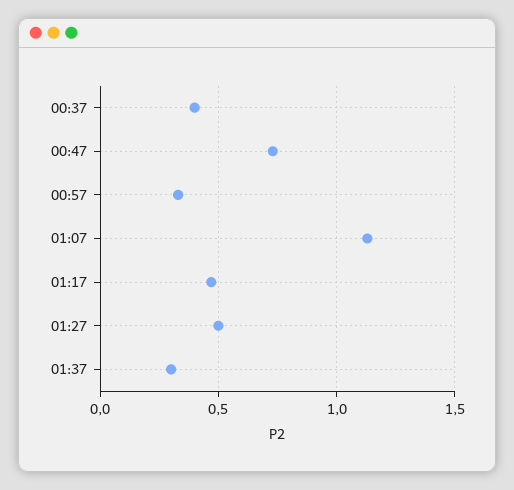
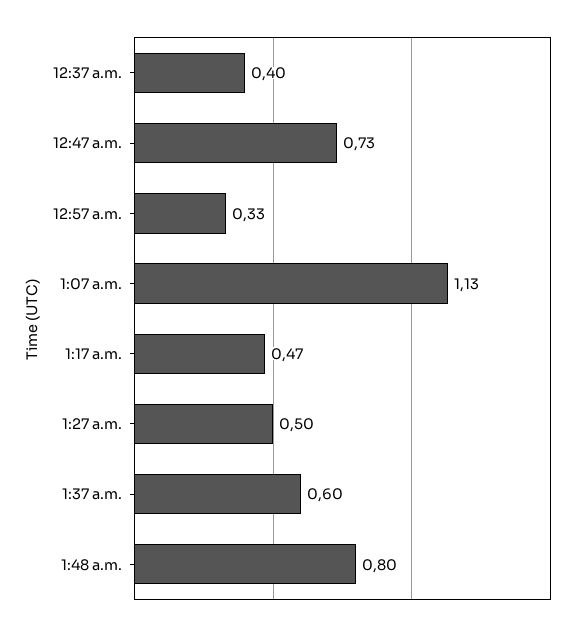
01:37: 0.3 -> 0.6
1:48 a.m.: none -> 0.8

